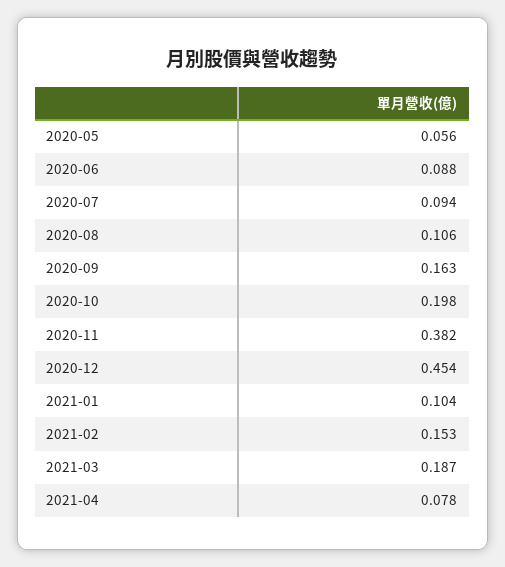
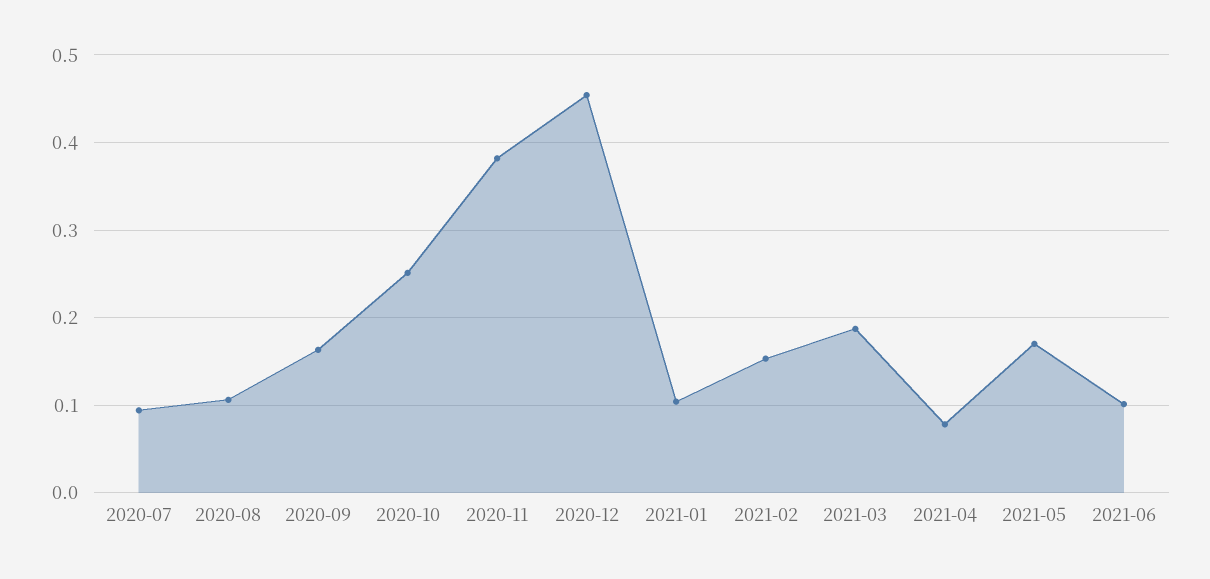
2020-05: 0.056 -> none
2020-06: 0.088 -> none
2020-10: 0.198 -> 0.25
2021-05: none -> 0.17
2021-06: none -> 0.1

